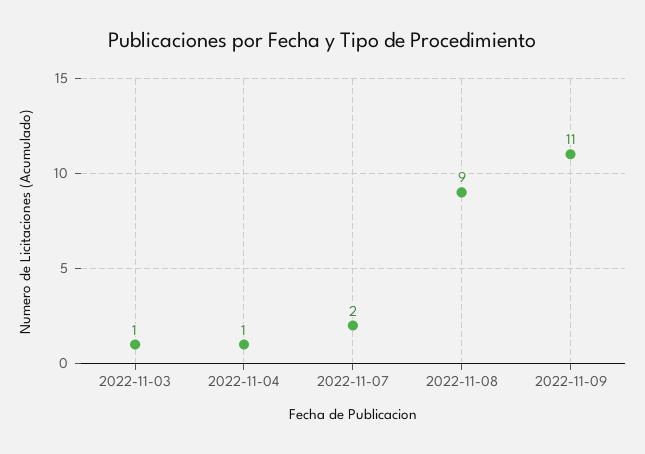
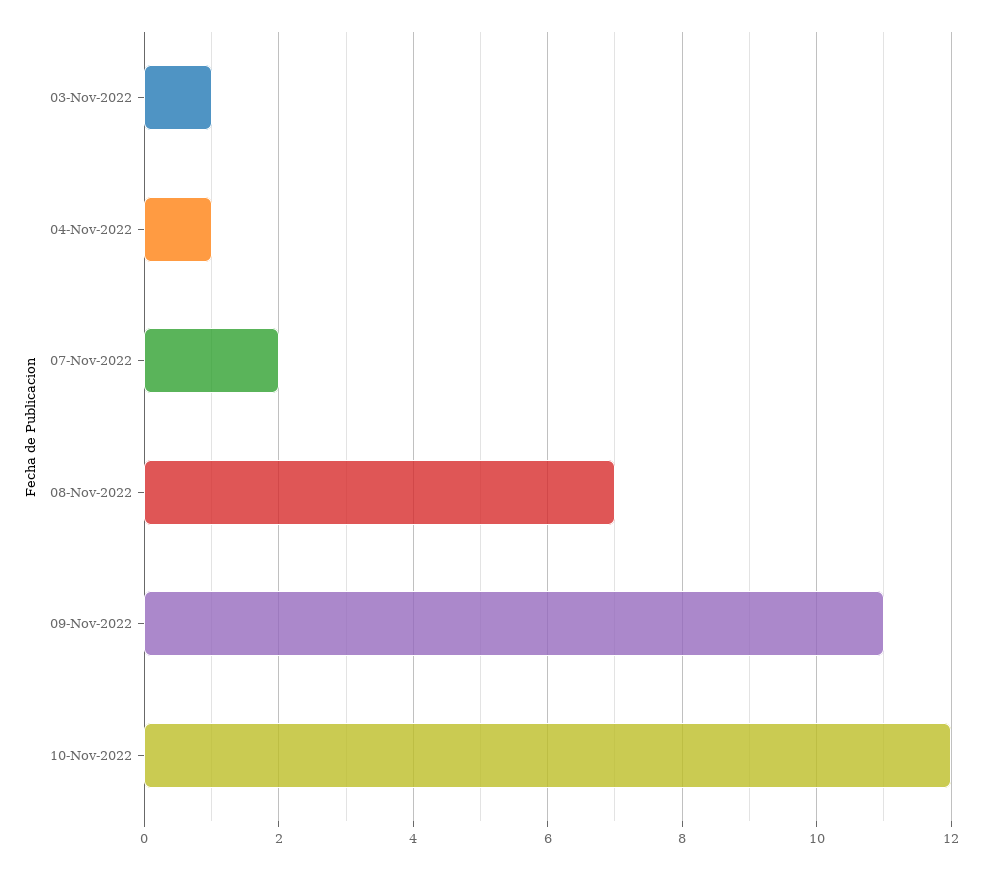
2022-11-08: 9 -> 7
10-Nov-2022: none -> 12

